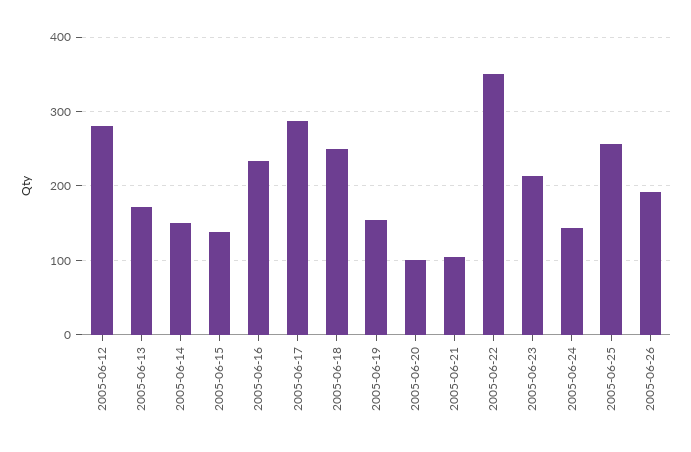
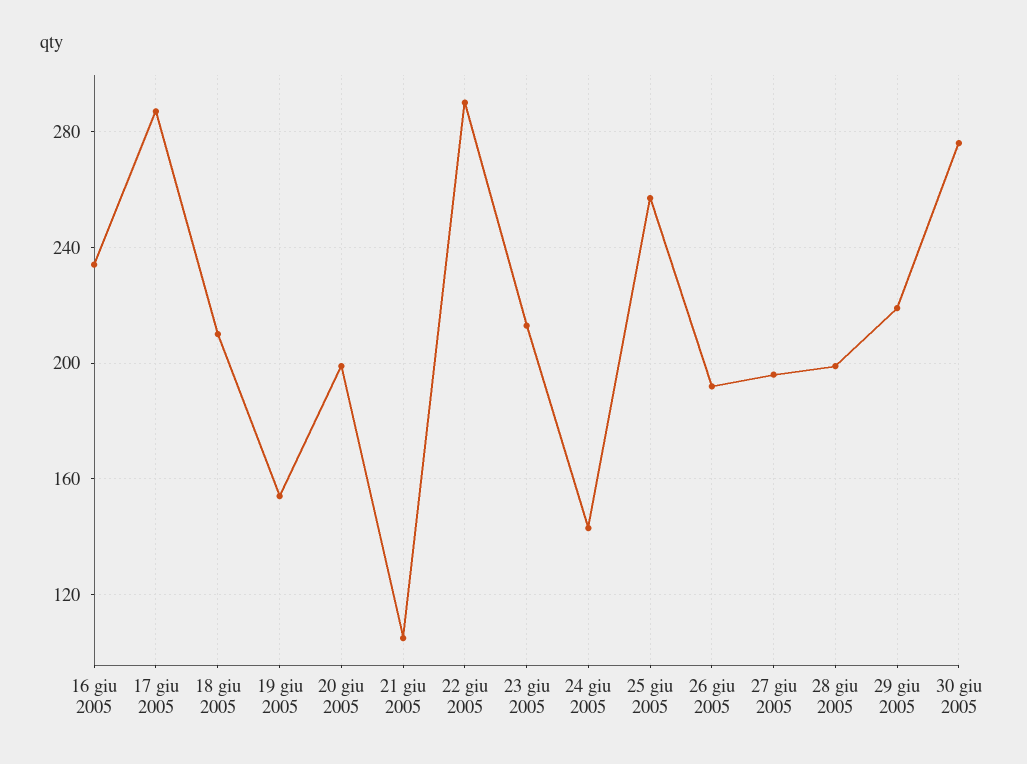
2005-06-12: 280 -> none
2005-06-13: 170 -> none
2005-06-14: 150 -> none
2005-06-15: 140 -> none
2005-06-18: 250 -> 210
2005-06-20: 100 -> 200
2005-06-22: 350 -> 290
27 giu 2005: none -> 195
28 giu 2005: none -> 200
29 giu 2005: none -> 220
30 giu 2005: none -> 275

